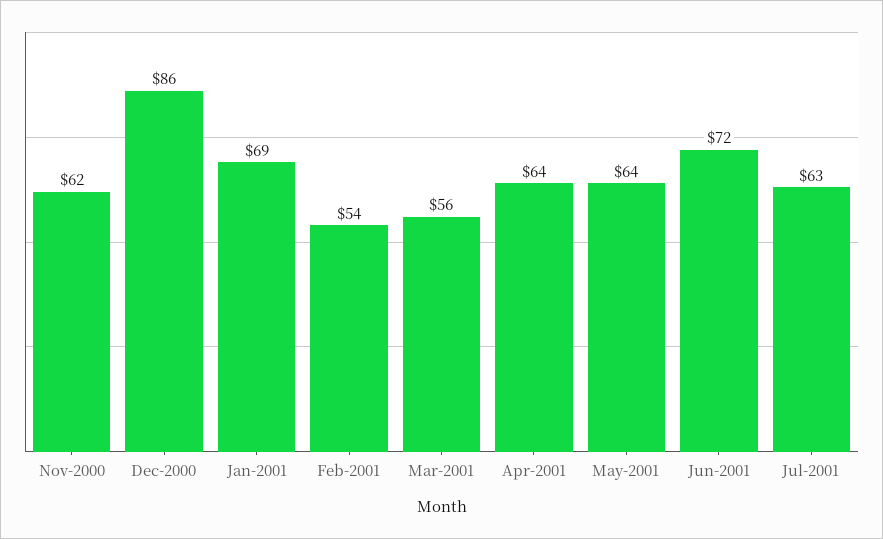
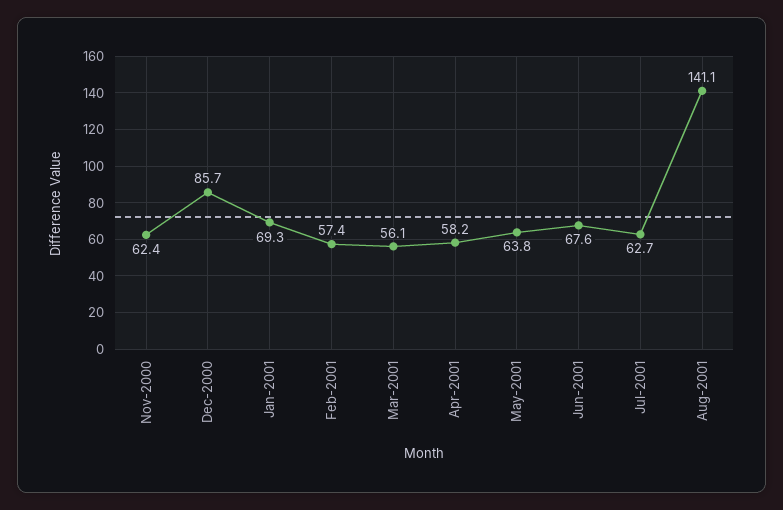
Feb-2001: 54 -> 57.4
Apr-2001: 64 -> 58.2
Jun-2001: 72 -> 67.6
Aug-2001: none -> 141.1

